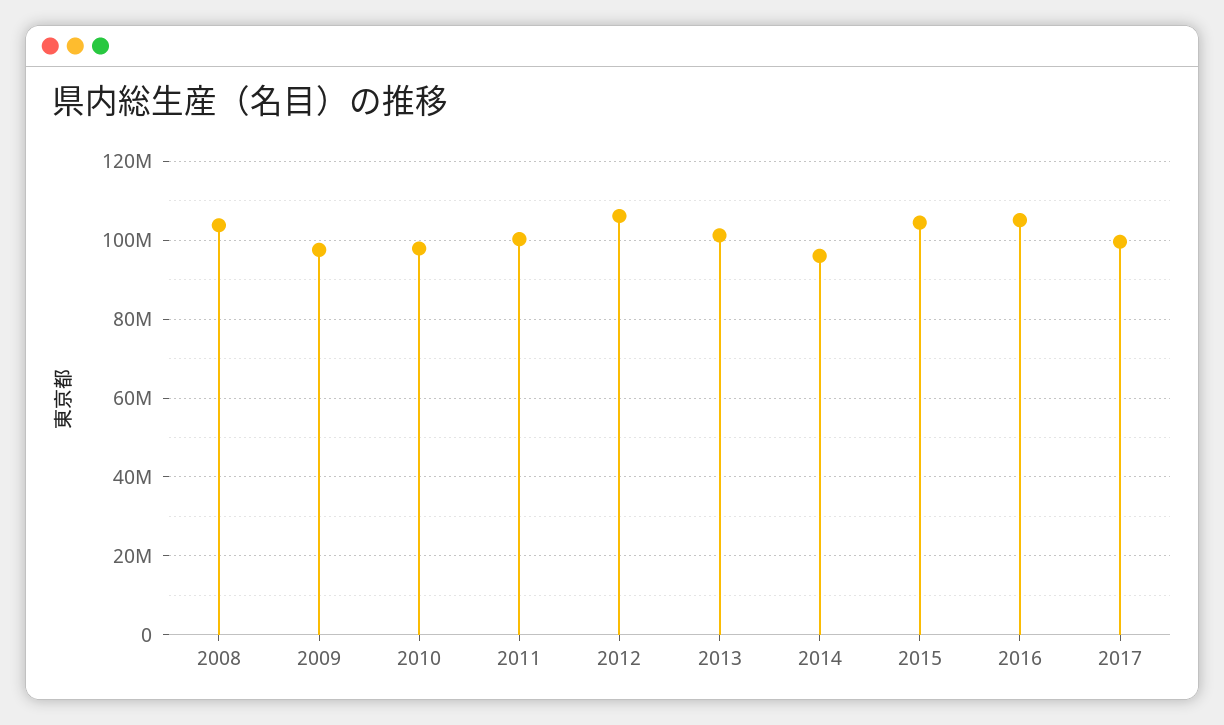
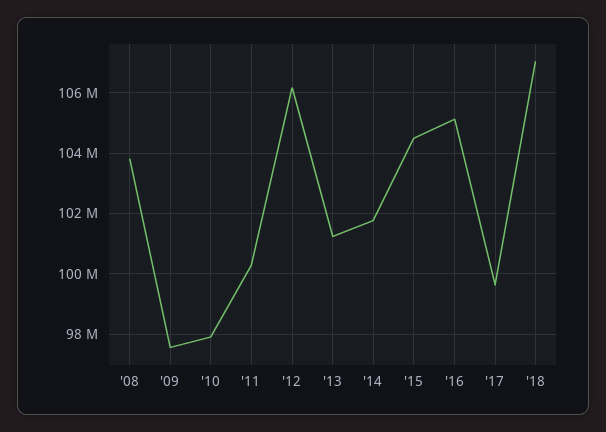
2014: 96000000 -> 101800000
'18: none -> 107000000

